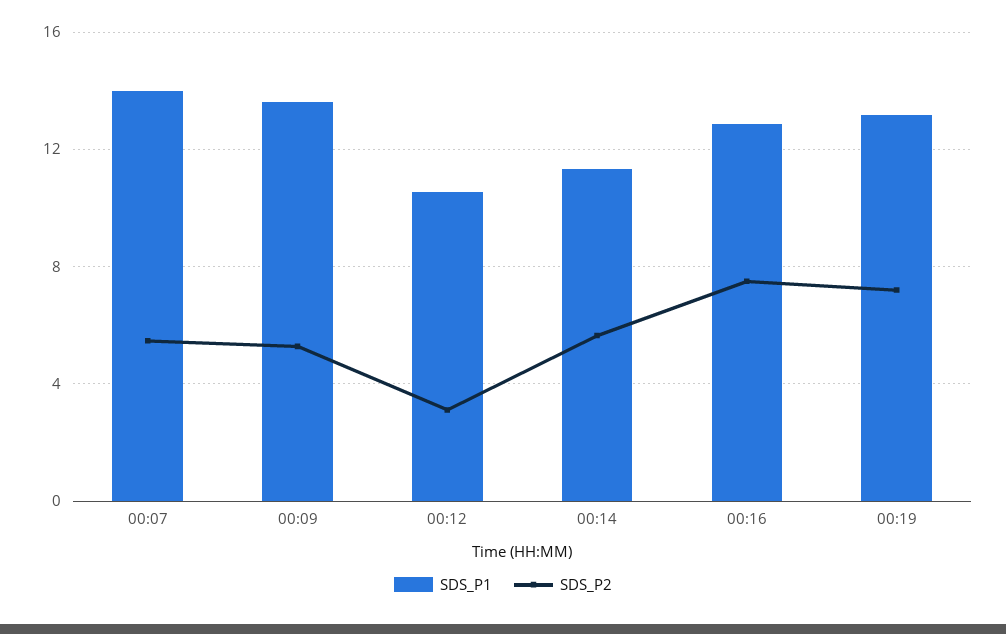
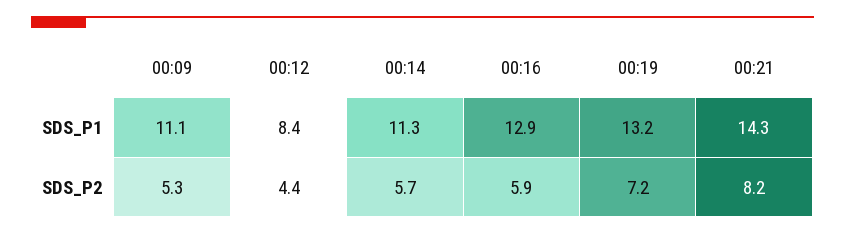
SDS_P1, 00:07: 14 -> none
SDS_P2, 00:07: 5.5 -> none
SDS_P1, 00:09: 13.5 -> 11.1
SDS_P1, 00:12: 10.5 -> 8.4
SDS_P2, 00:12: 3 -> 4.4
SDS_P2, 00:16: 7.5 -> 5.9
SDS_P1, 00:21: none -> 14.3
SDS_P2, 00:21: none -> 8.2

